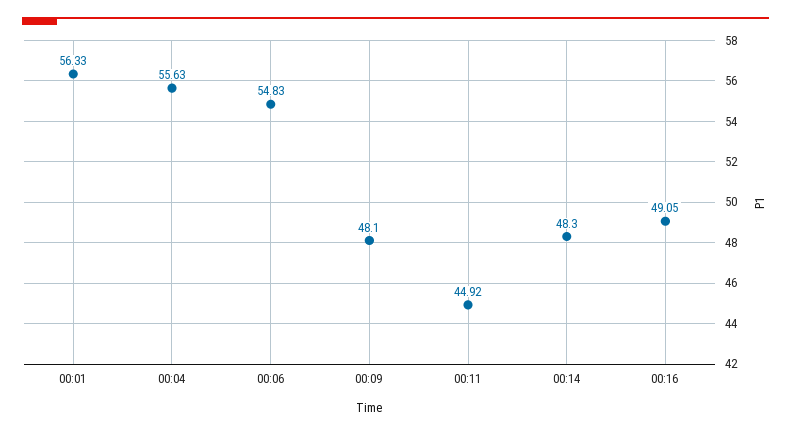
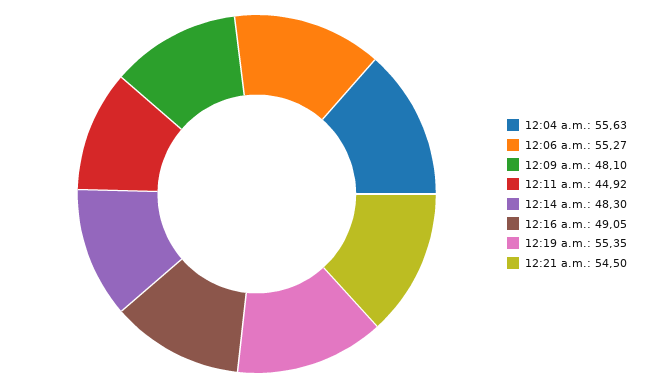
00:01: 56.33 -> none
00:06: 54.83 -> 55.27
12:19 a.m.: none -> 55.35
12:21 a.m.: none -> 54.5

